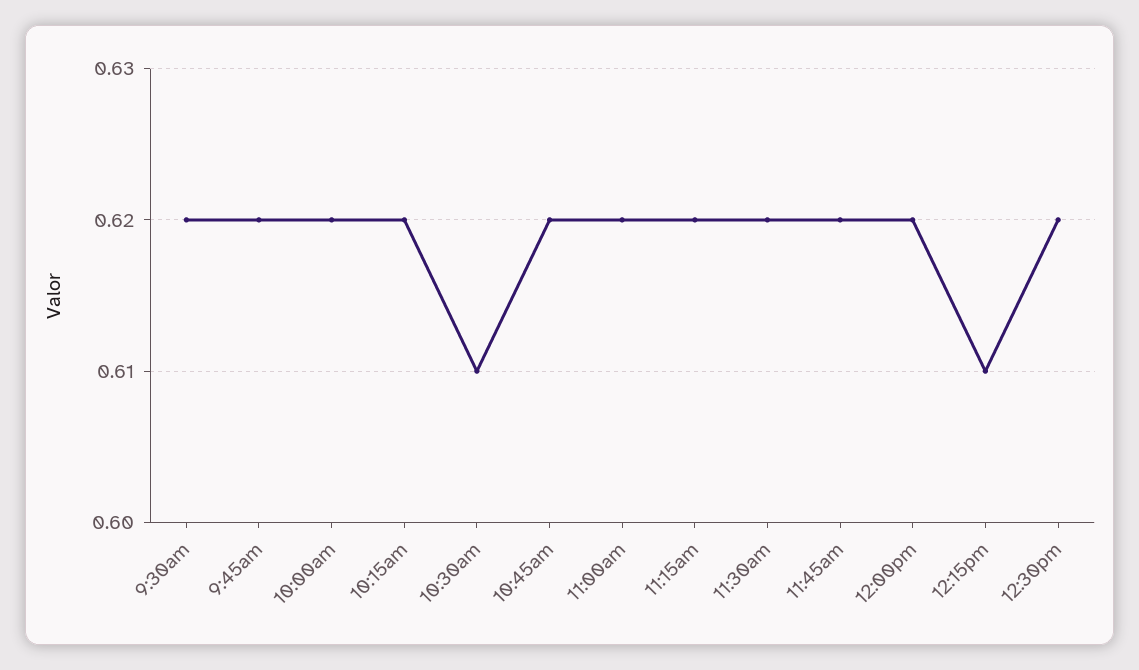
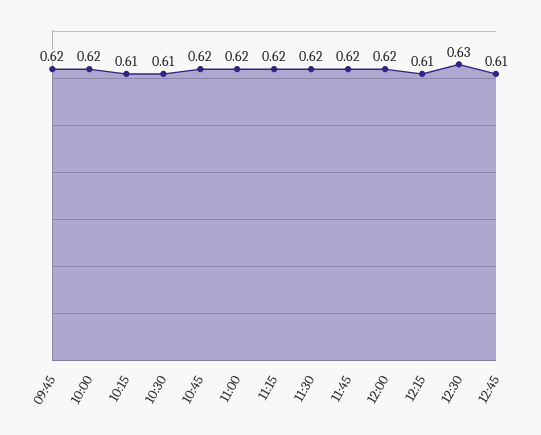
9:30am: 0.62 -> none
10:15am: 0.62 -> 0.61
12:30pm: 0.62 -> 0.63
12:45: none -> 0.61

